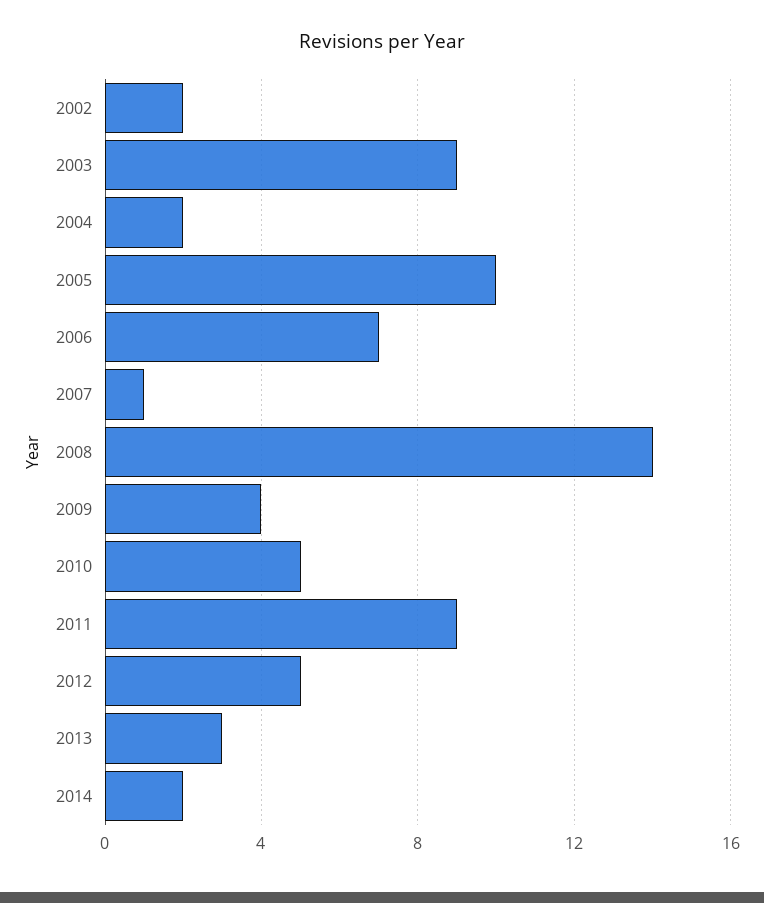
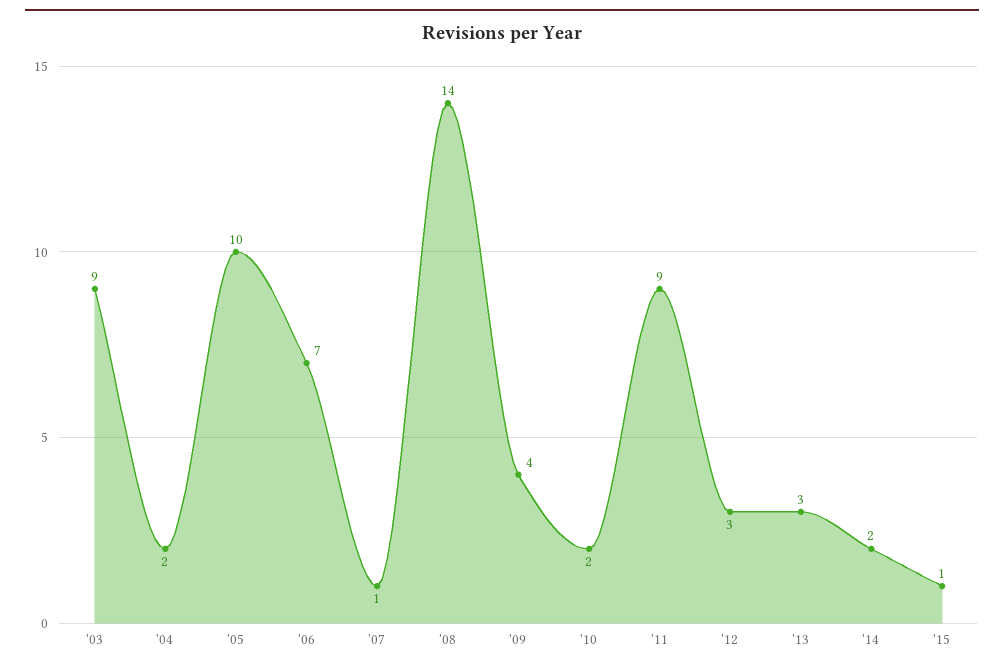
2002: 2 -> none
2010: 5 -> 2
2012: 5 -> 3
'15: none -> 1

